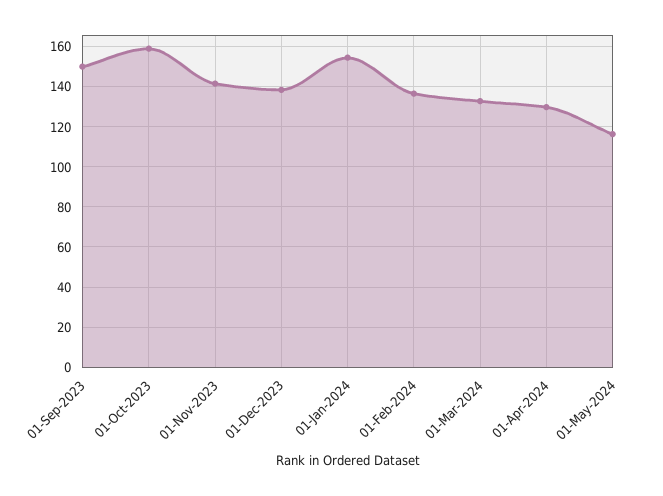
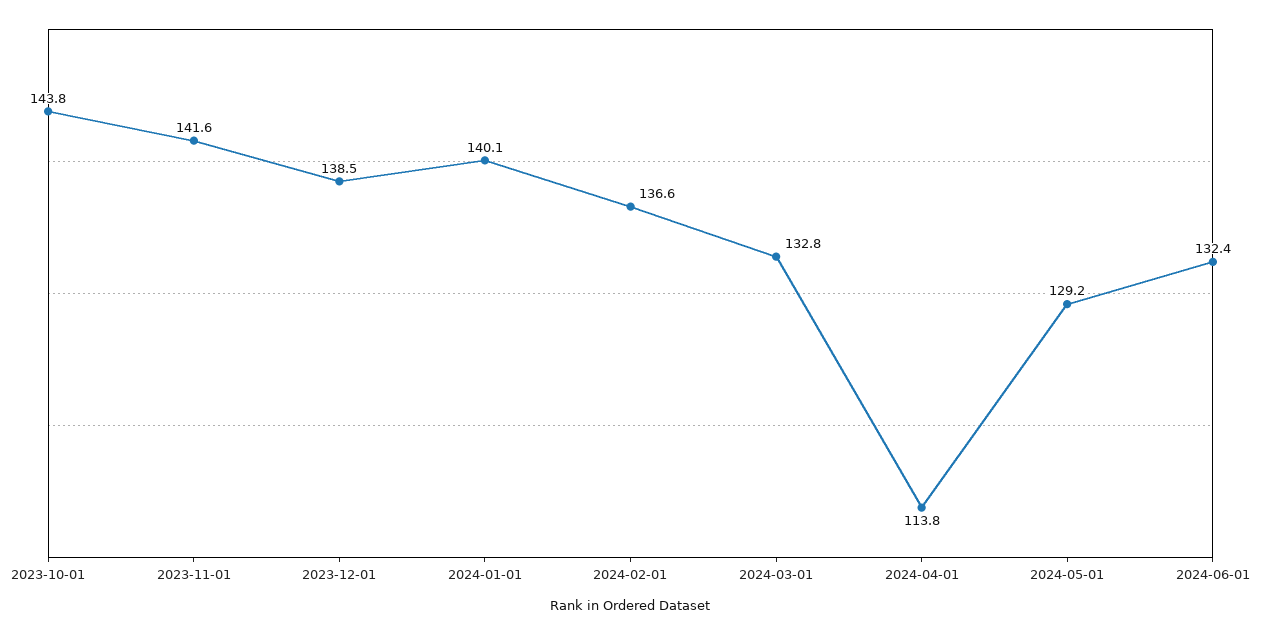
01-Sep-2023: 150 -> none
01-Oct-2023: 160 -> 143.8
01-Jan-2024: 155 -> 140.1
01-Apr-2024: 130 -> 113.8
01-May-2024: 115 -> 129.2
2024-06-01: none -> 132.4

